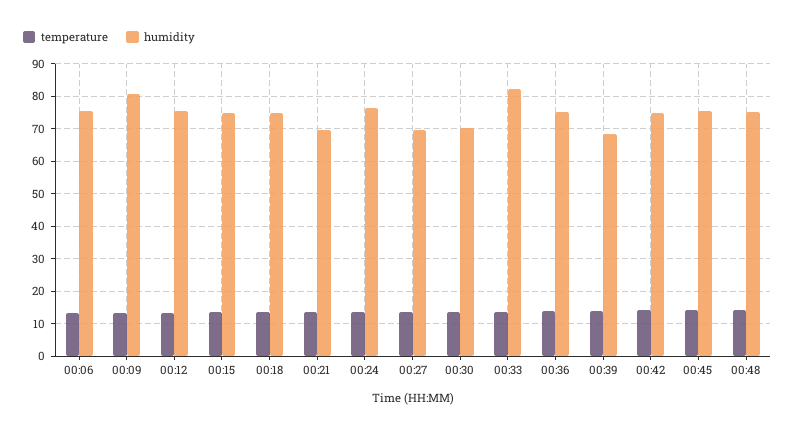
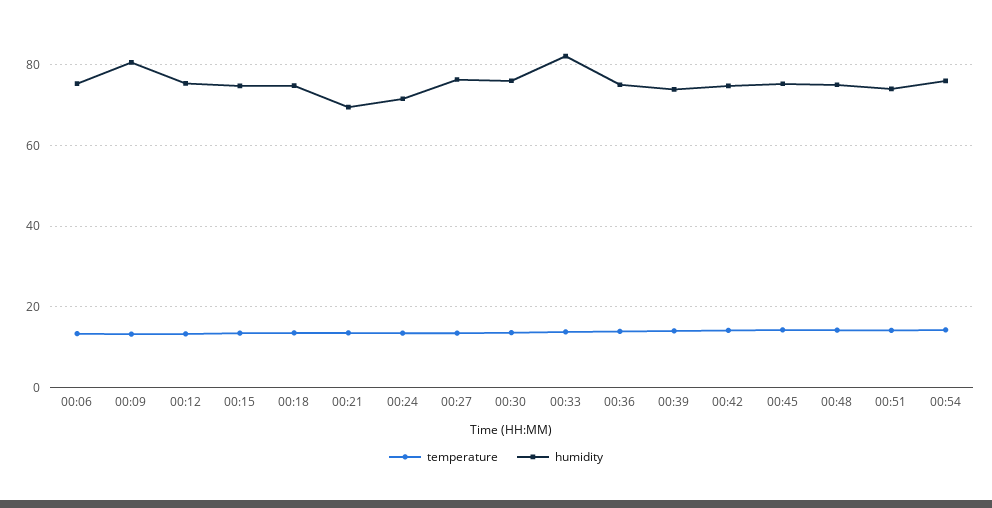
humidity, 00:24: 76 -> 72
humidity, 00:27: 70 -> 76
humidity, 00:30: 70 -> 76
humidity, 00:39: 68 -> 74
temperature, 00:51: none -> 14
humidity, 00:51: none -> 74
temperature, 00:54: none -> 14
humidity, 00:54: none -> 76

